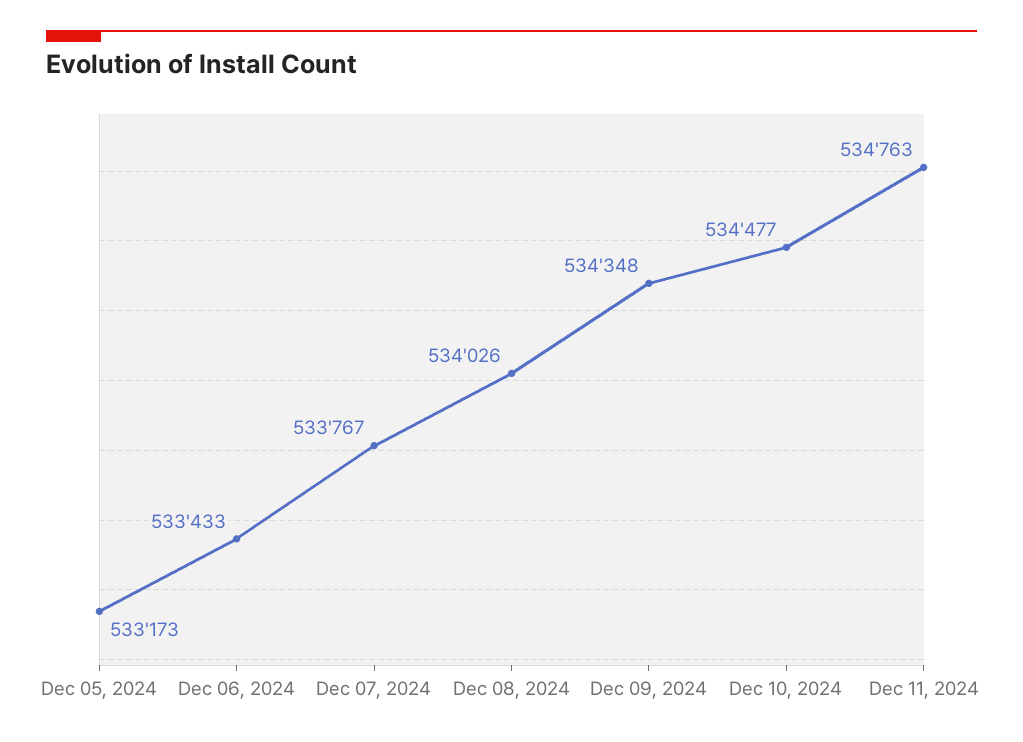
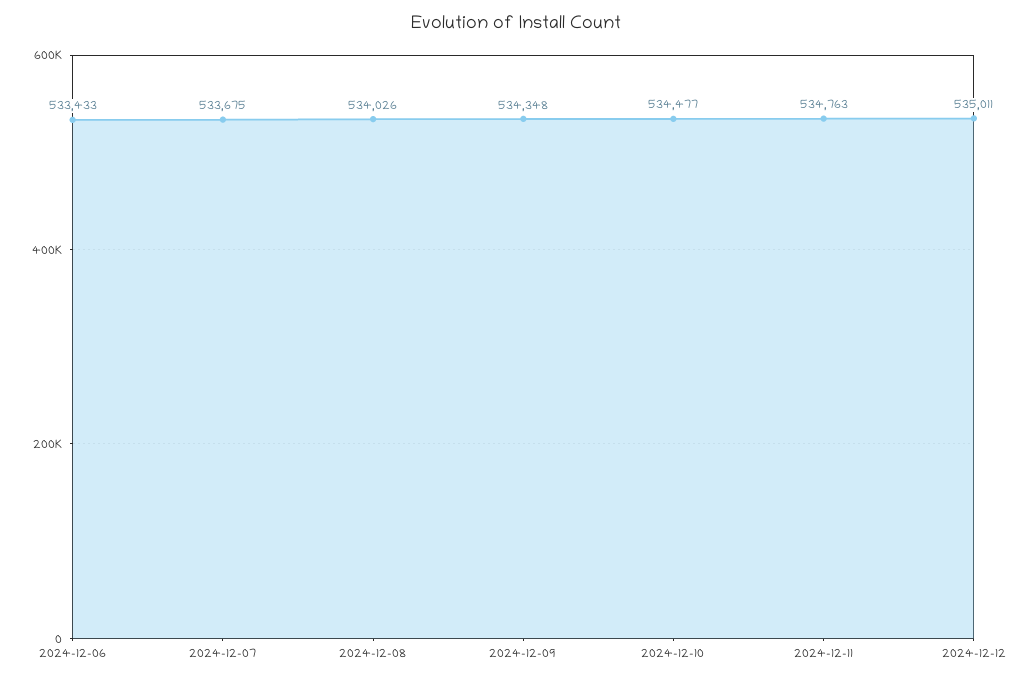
Dec 05, 2024: 533173 -> none
Dec 07, 2024: 533767 -> 533675
2024-12-12: none -> 535011

